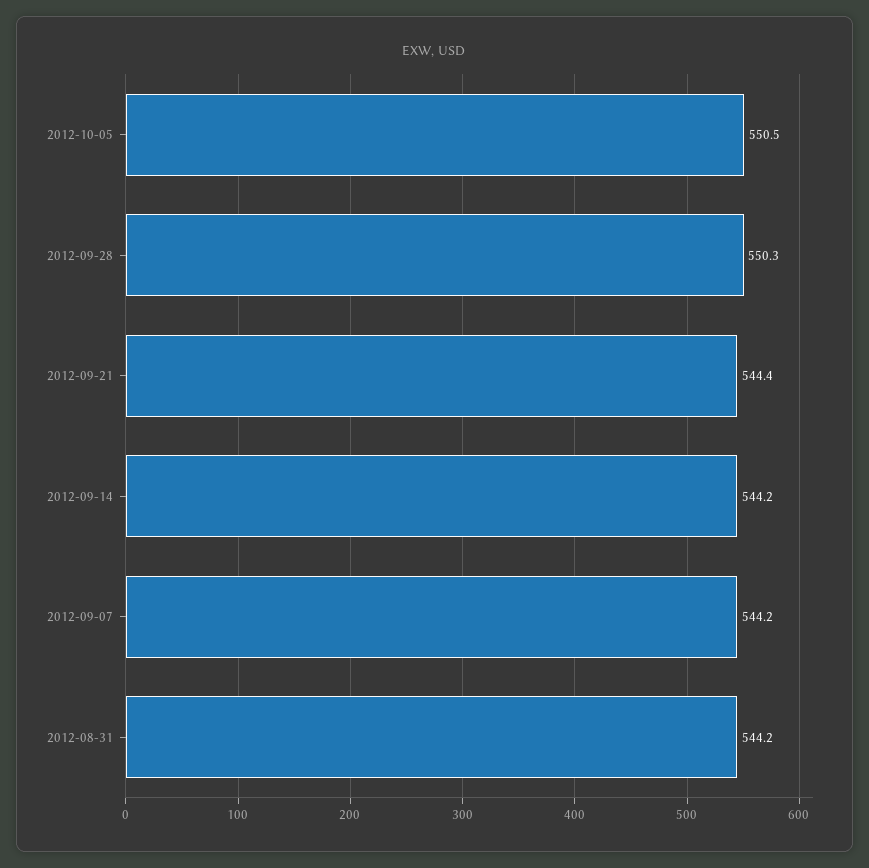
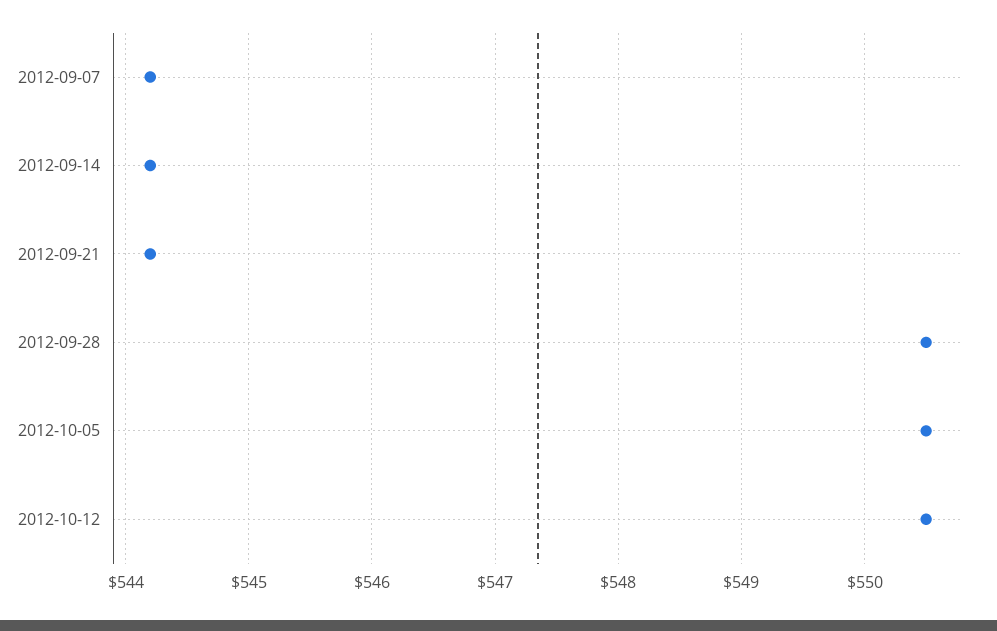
2012-09-28: 550.3 -> 550.5
2012-09-21: 544.4 -> 544.2
2012-08-31: 544.2 -> none
2012-10-12: none -> 550.5

